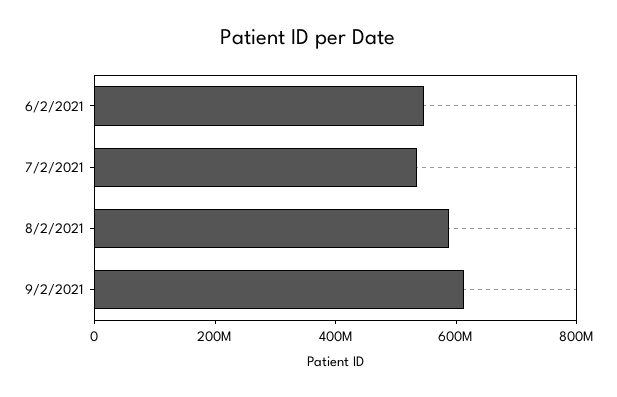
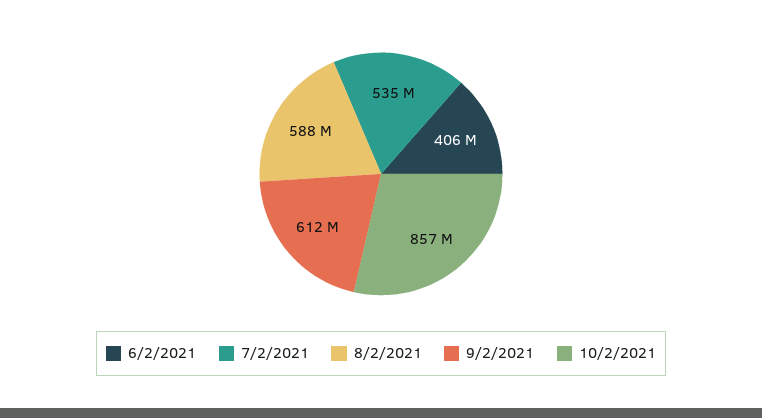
6/2/2021: 550000000 -> 406000000
10/2/2021: none -> 857000000

